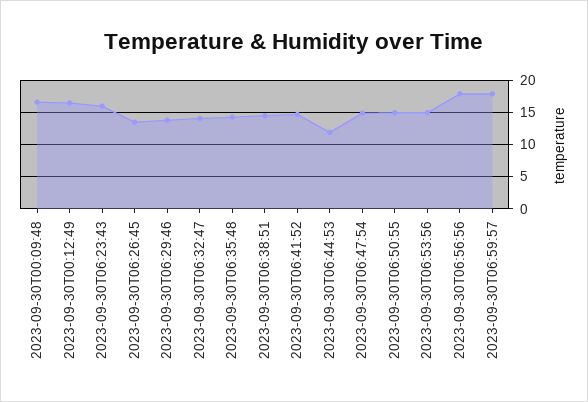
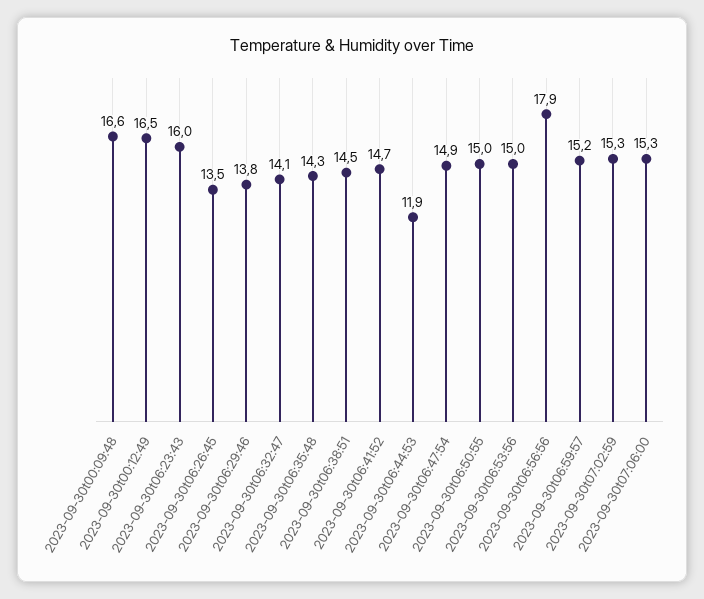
2023-09-30T06:59:57: 18 -> 15.2
2023-09-30t07:02:59: none -> 15.3
2023-09-30t07:06:00: none -> 15.3

